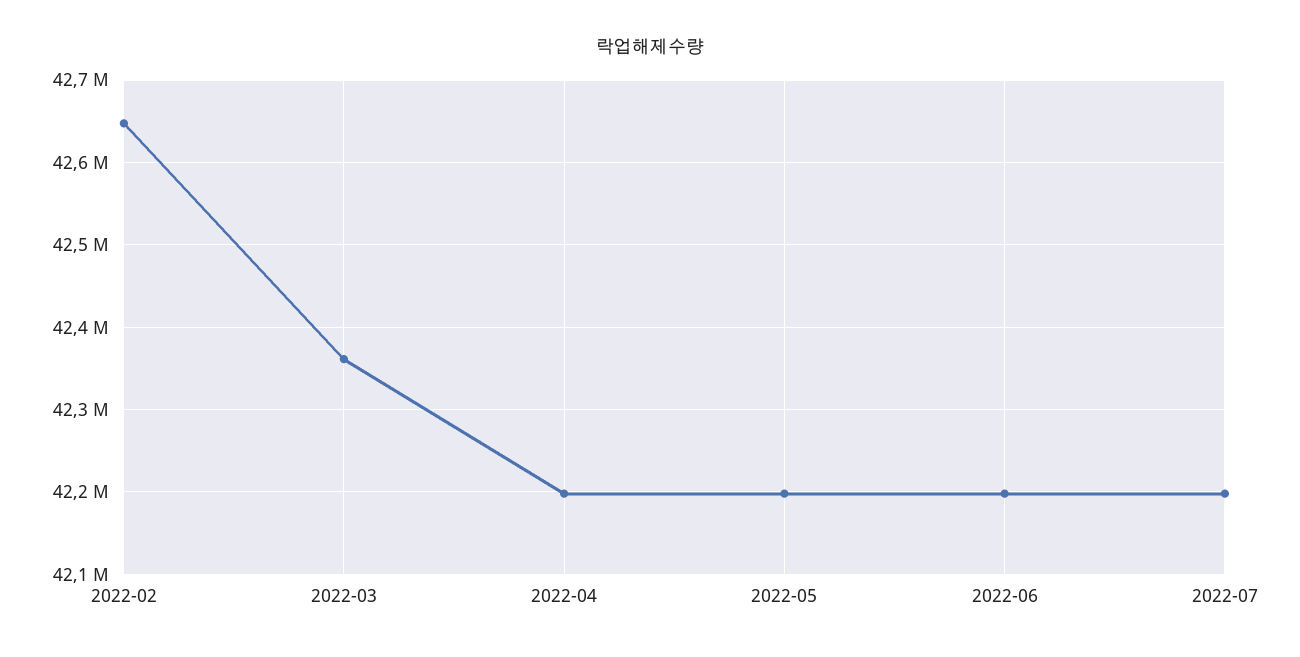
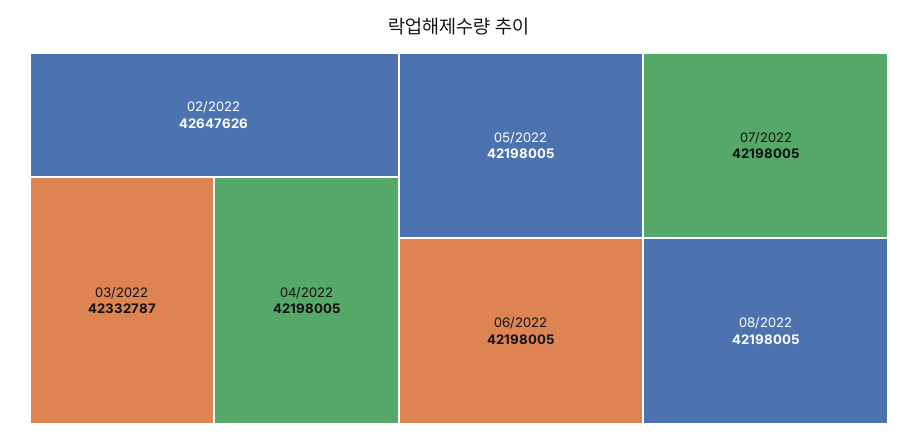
2022-03: 42360000 -> 42332787
08/2022: none -> 42198005

